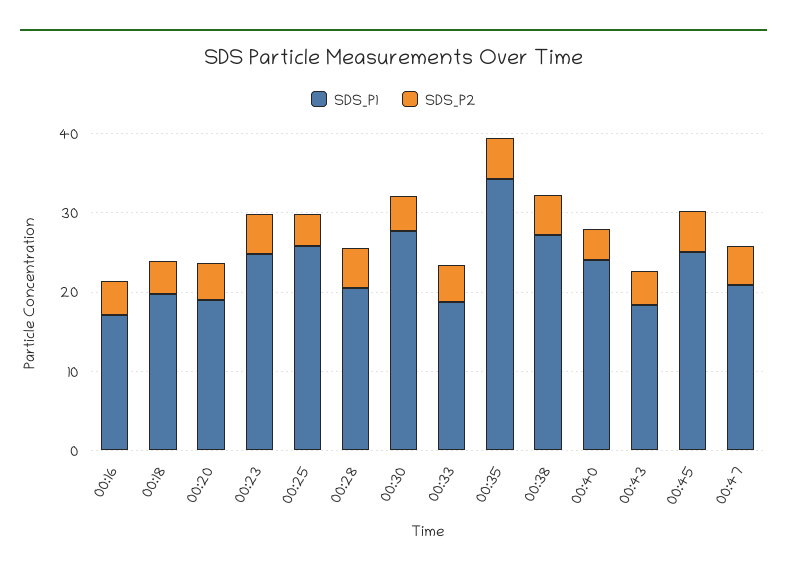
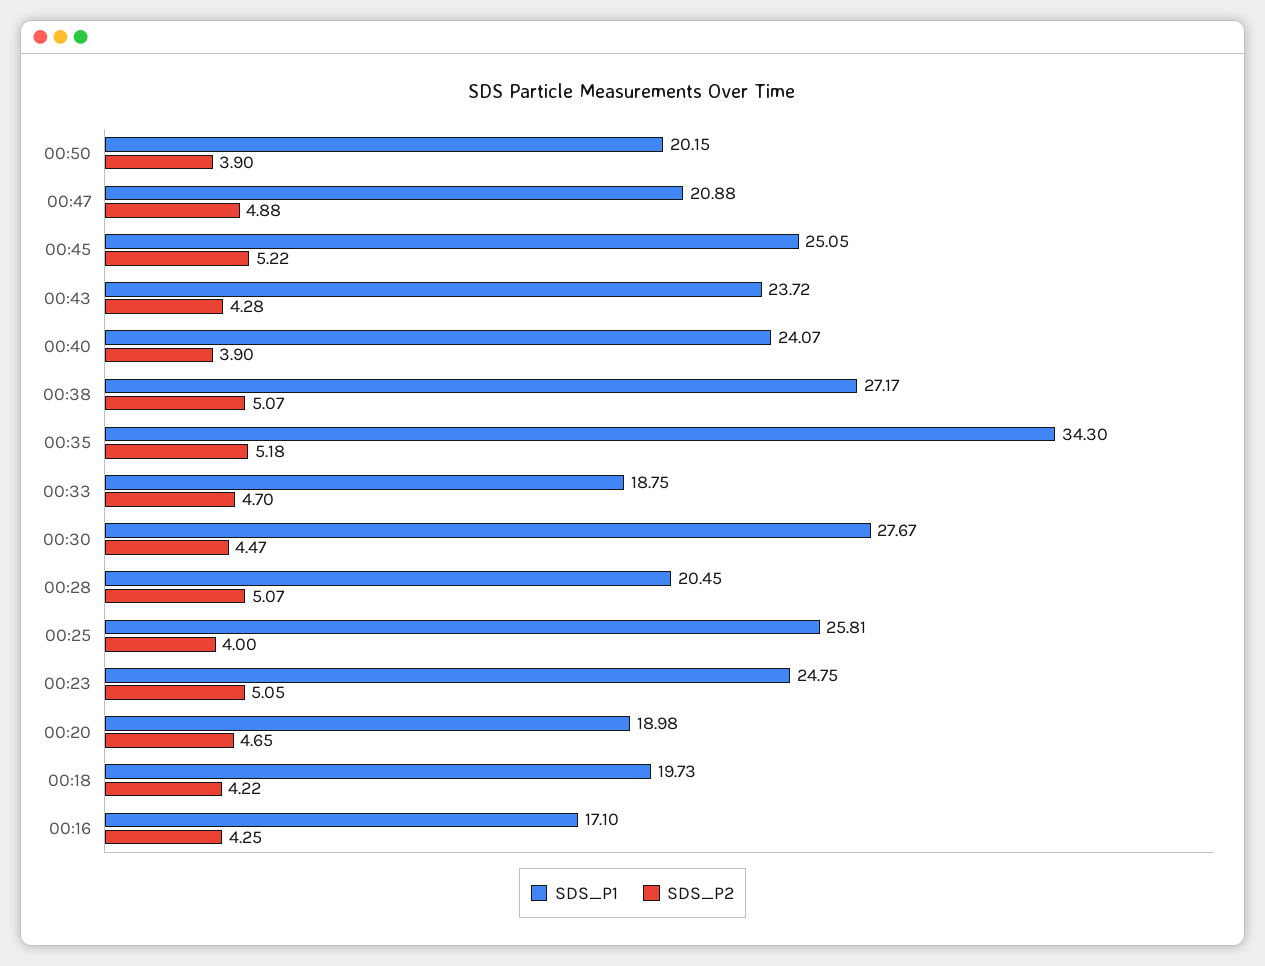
SDS_P1, 00:43: 18 -> 23.72
SDS_P1, 00:50: none -> 20.15
SDS_P2, 00:50: none -> 3.9

